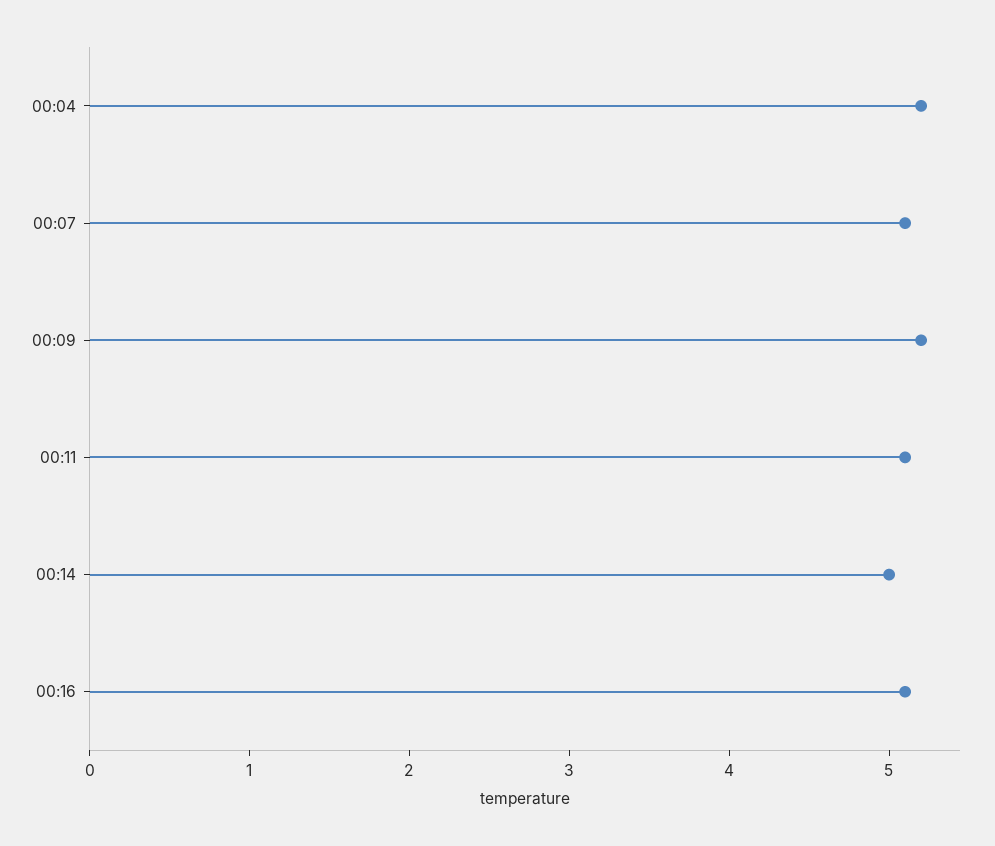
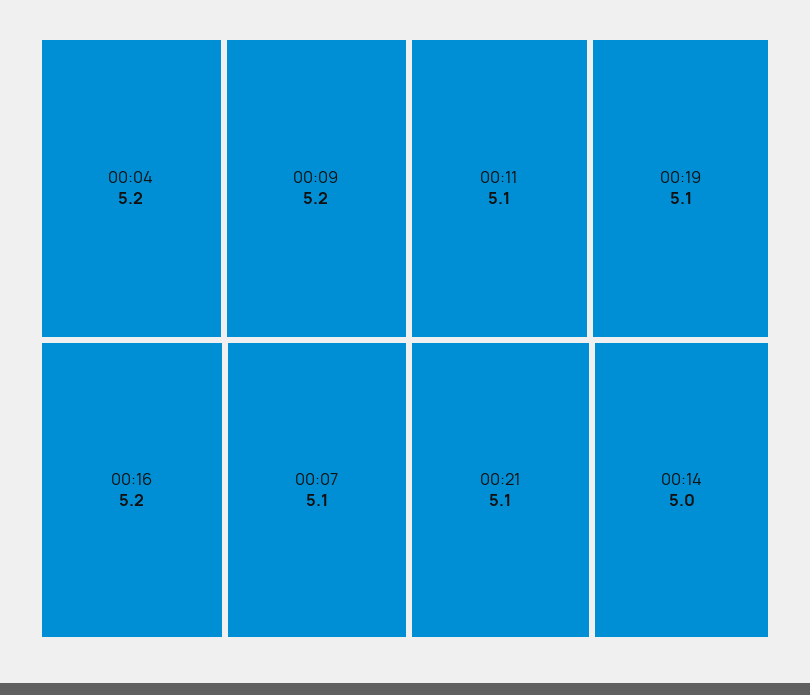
00:16: 5.1 -> 5.2
00:19: none -> 5.1
00:21: none -> 5.1

